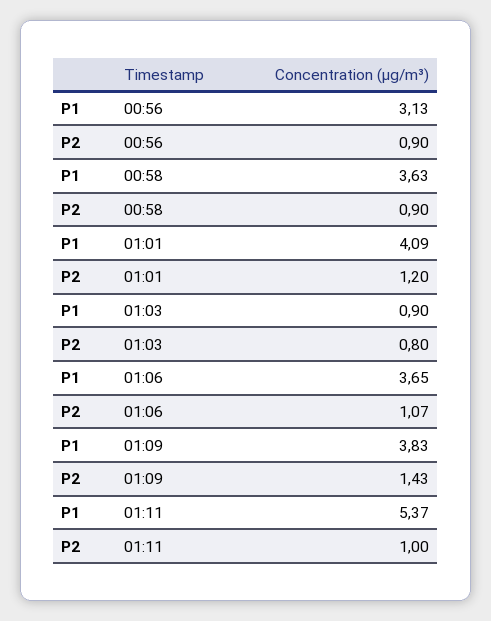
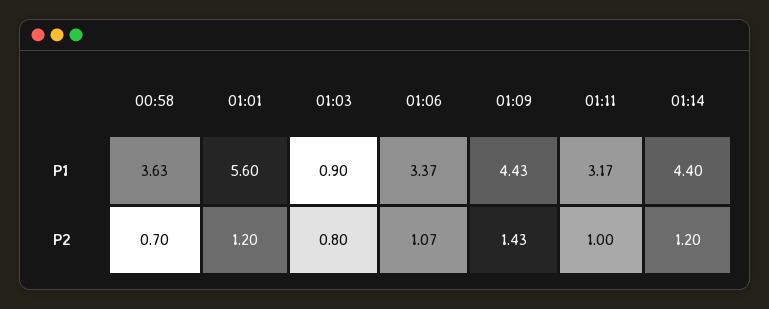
P1, 00:56: 3.13 -> none
P2, 00:56: 0.9 -> none
P2, 00:58: 0.9 -> 0.7
P1, 01:01: 4.09 -> 5.6
P1, 01:06: 3.65 -> 3.37
P1, 01:09: 3.83 -> 4.43
P1, 01:11: 5.37 -> 3.17
P1, 01:14: none -> 4.4
P2, 01:14: none -> 1.2

